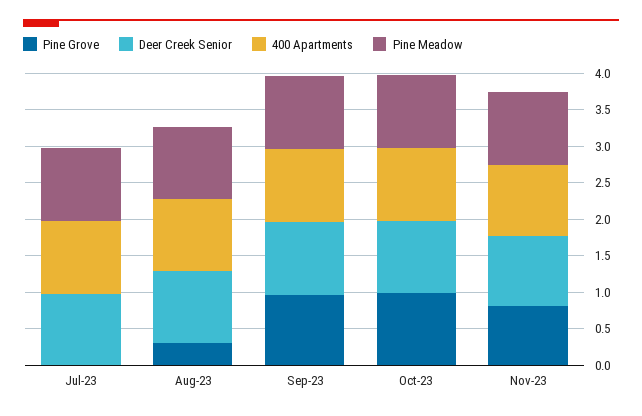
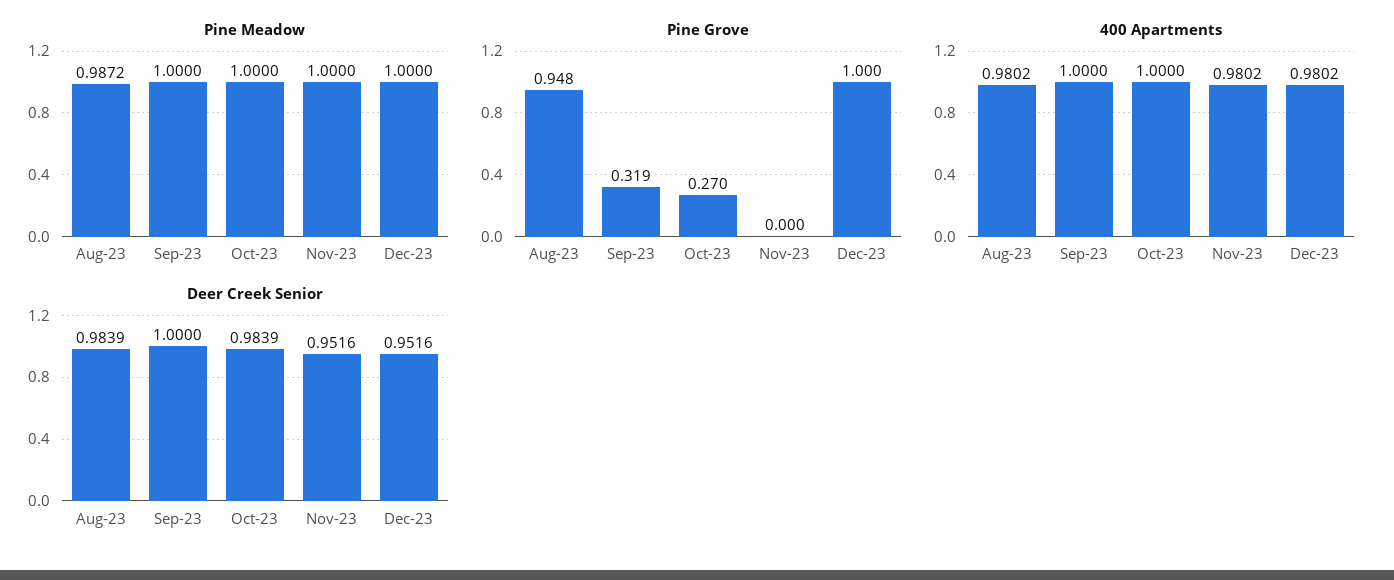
Pine Grove, Jul-23: 0 -> none
Deer Creek Senior, Jul-23: 1 -> none
400 Apartments, Jul-23: 1 -> none
Pine Meadow, Jul-23: 1 -> none
Pine Grove, Aug-23: 0.25 -> 0.948
Pine Grove, Sep-23: 1 -> 0.319
Pine Grove, Oct-23: 1 -> 0.27
Pine Grove, Nov-23: 0.75 -> 0
Pine Meadow, Dec-23: none -> 1
Pine Grove, Dec-23: none -> 1
400 Apartments, Dec-23: none -> 0.9802
Deer Creek Senior, Dec-23: none -> 0.9516

